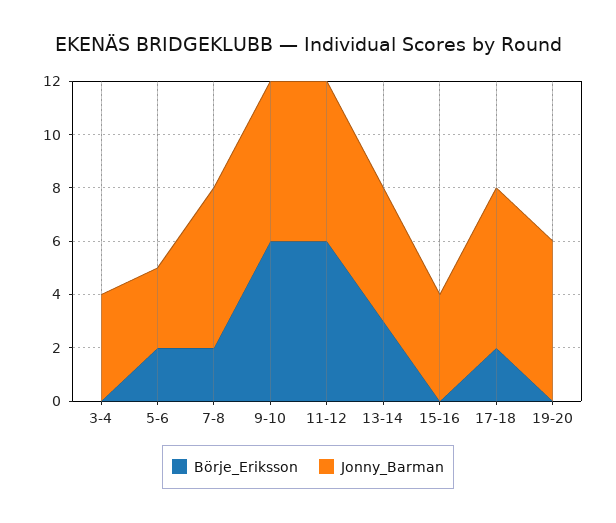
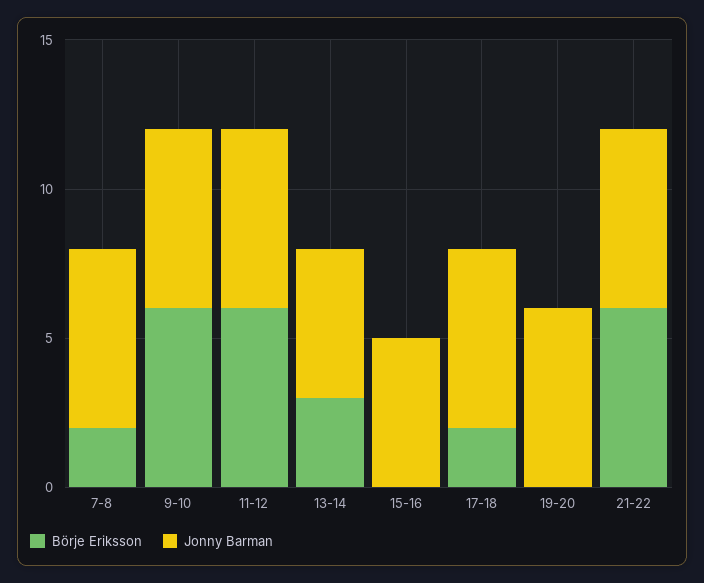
Börje_Eriksson, 3-4: 0 -> none
Jonny_Barman, 3-4: 4 -> none
Börje_Eriksson, 5-6: 2 -> none
Jonny_Barman, 5-6: 3 -> none
Jonny_Barman, 15-16: 4 -> 5
Börje_Eriksson, 21-22: none -> 6
Jonny_Barman, 21-22: none -> 6

